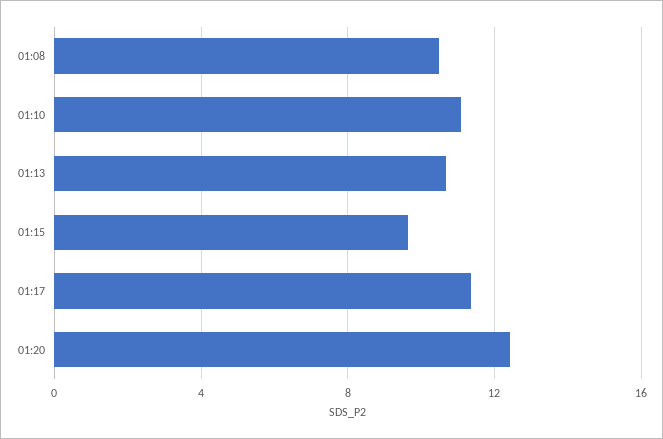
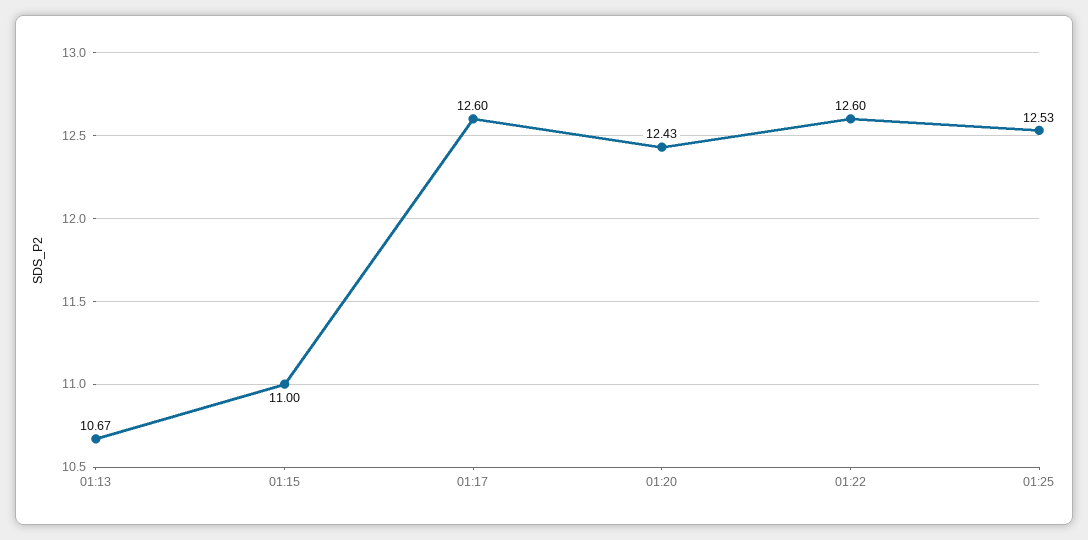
01:08: 10.5 -> none
01:10: 11 -> none
01:15: 9.5 -> 11
01:17: 11.5 -> 12.6
01:22: none -> 12.6
01:25: none -> 12.53

